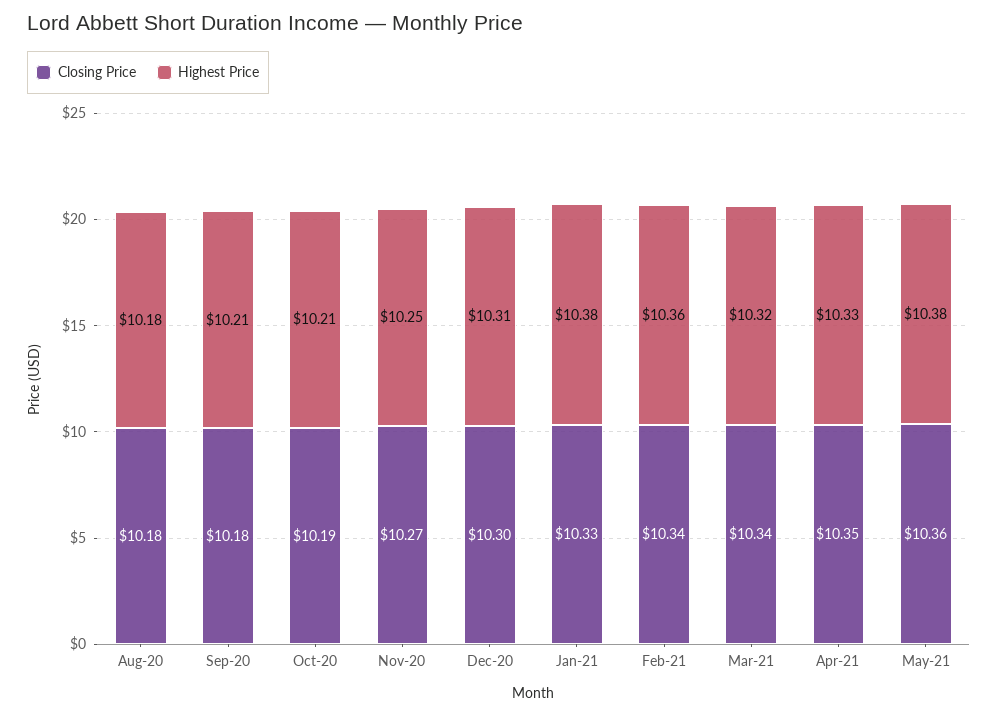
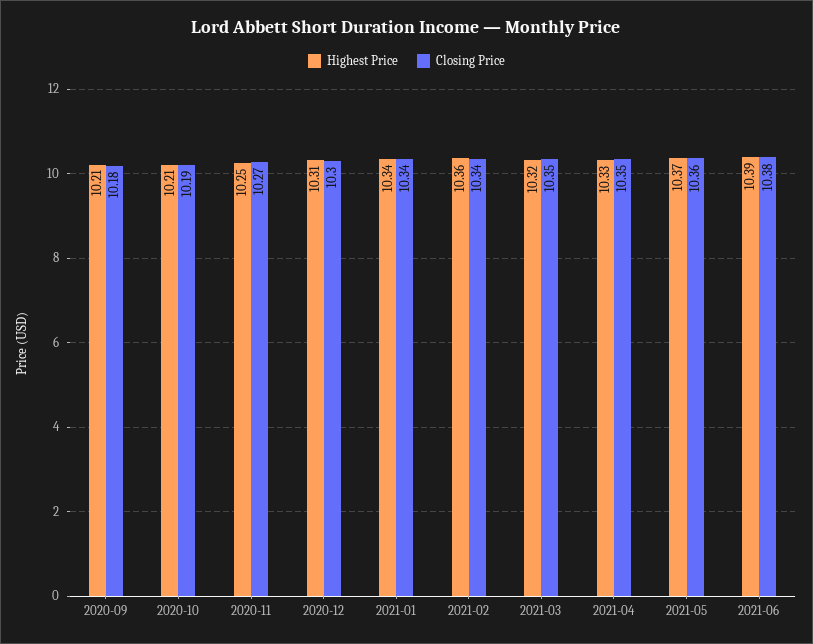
Closing Price, Aug-20: 10.18 -> none
Highest Price, Aug-20: 10.18 -> none
Closing Price, Jan-21: 10.33 -> 10.34
Highest Price, Jan-21: 10.38 -> 10.34
Closing Price, Mar-21: 10.34 -> 10.35
Highest Price, May-21: 10.38 -> 10.37
Highest Price, 2021-06: none -> 10.39
Closing Price, 2021-06: none -> 10.38

